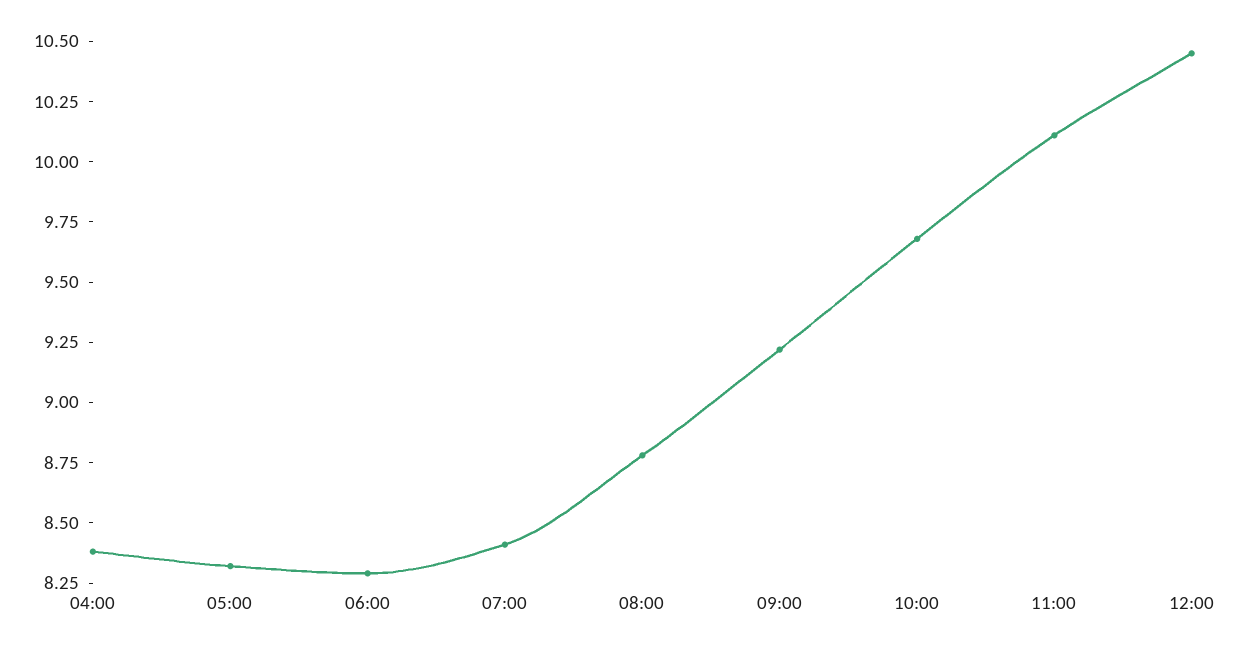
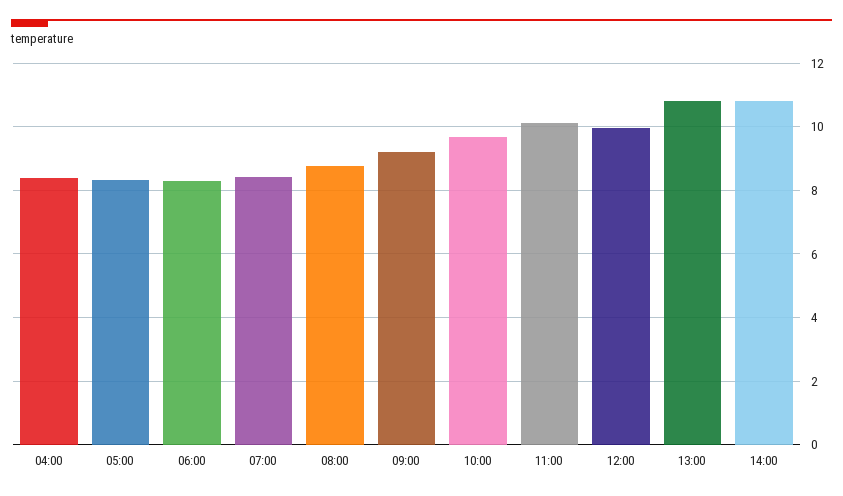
12:00: 10.45 -> 10
13:00: none -> 10.8
14:00: none -> 10.8

